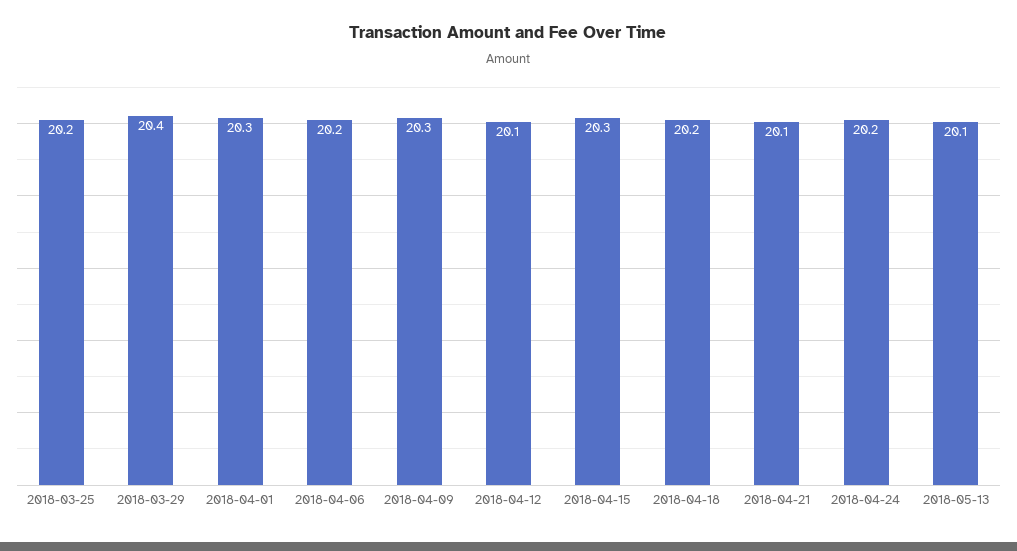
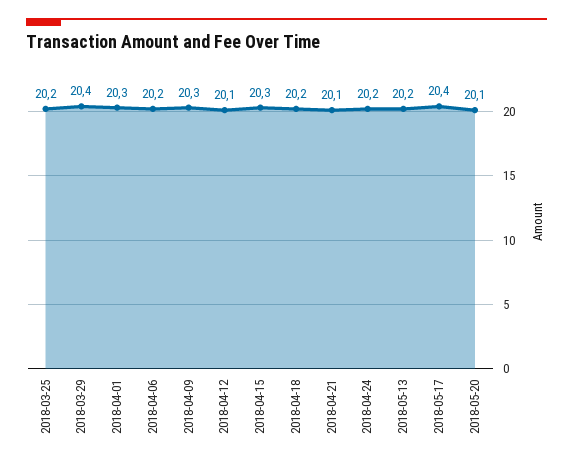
2018-05-13: 20.1 -> 20.2
2018-05-17: none -> 20.4
2018-05-20: none -> 20.1

